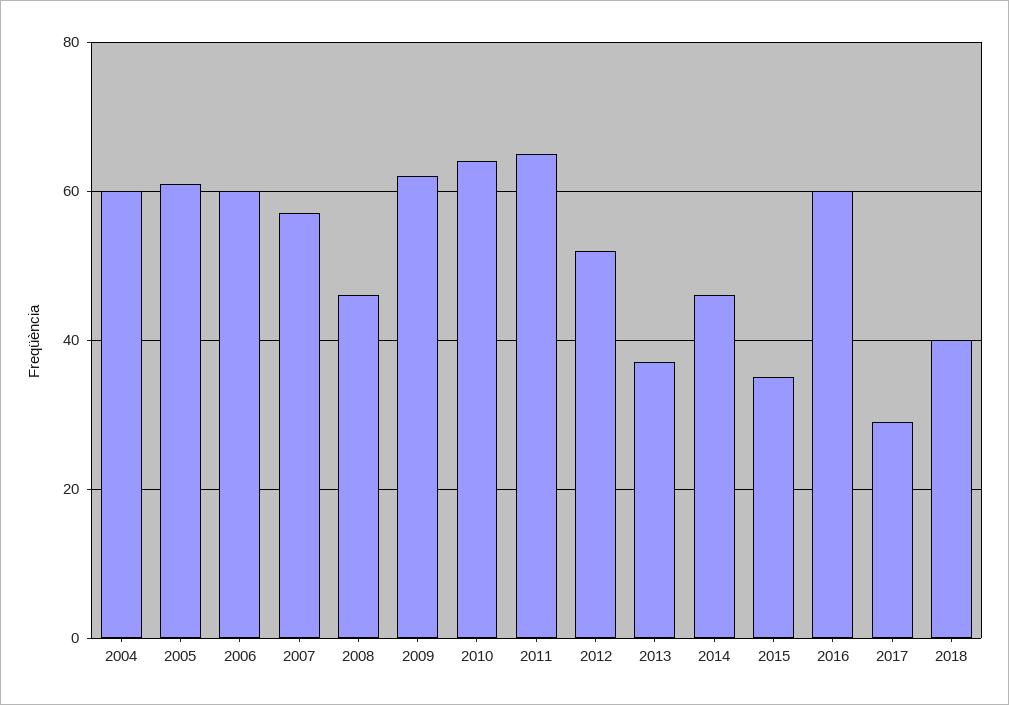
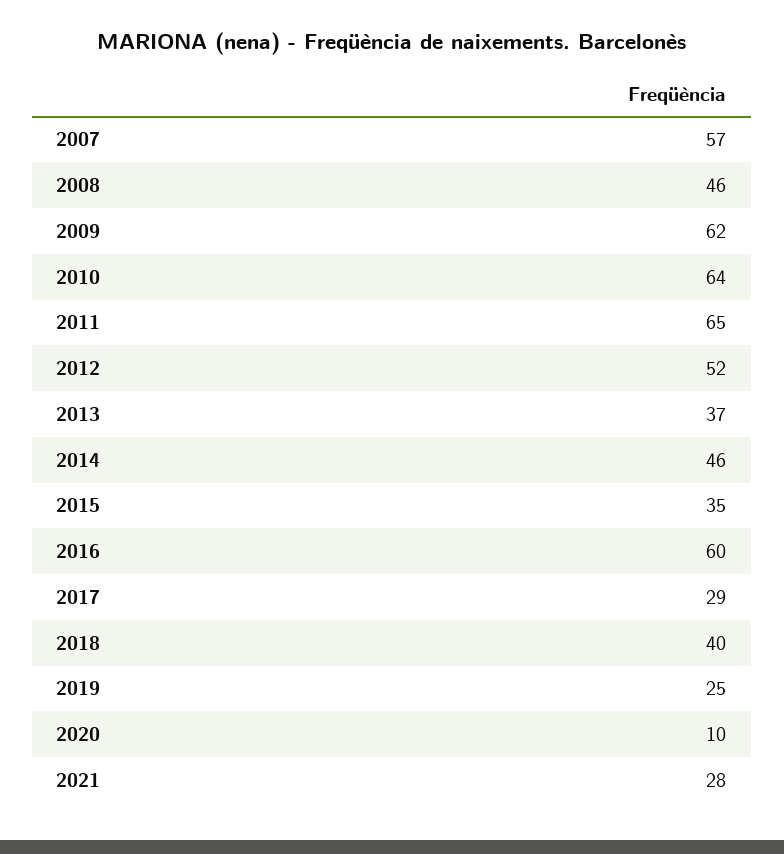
2004: 60 -> none
2005: 60 -> none
2006: 60 -> none
2019: none -> 25
2020: none -> 10
2021: none -> 28

